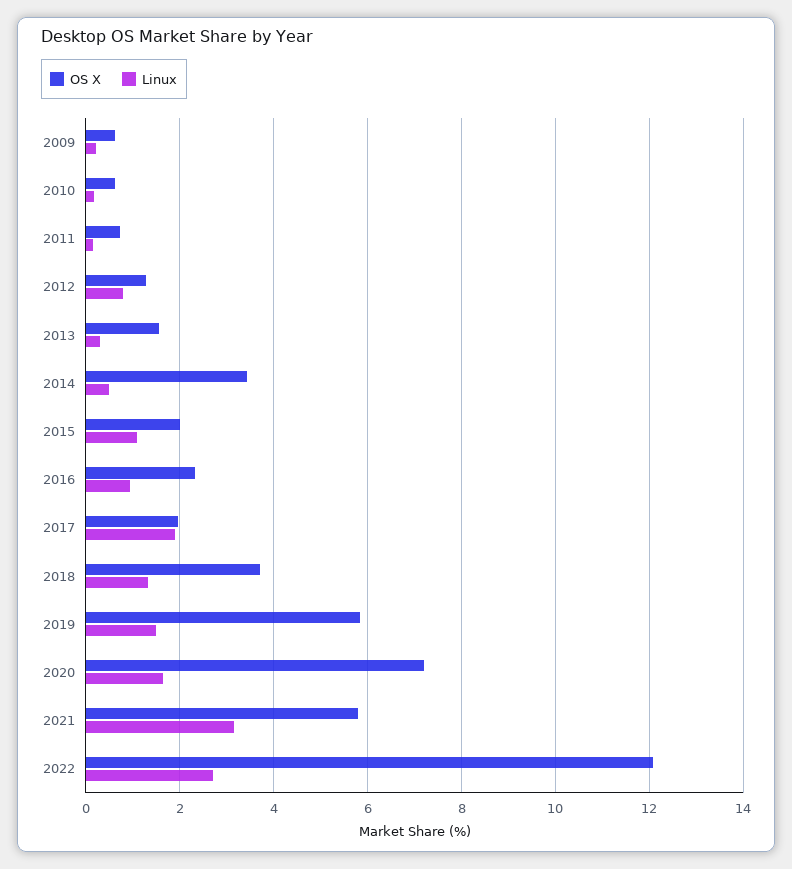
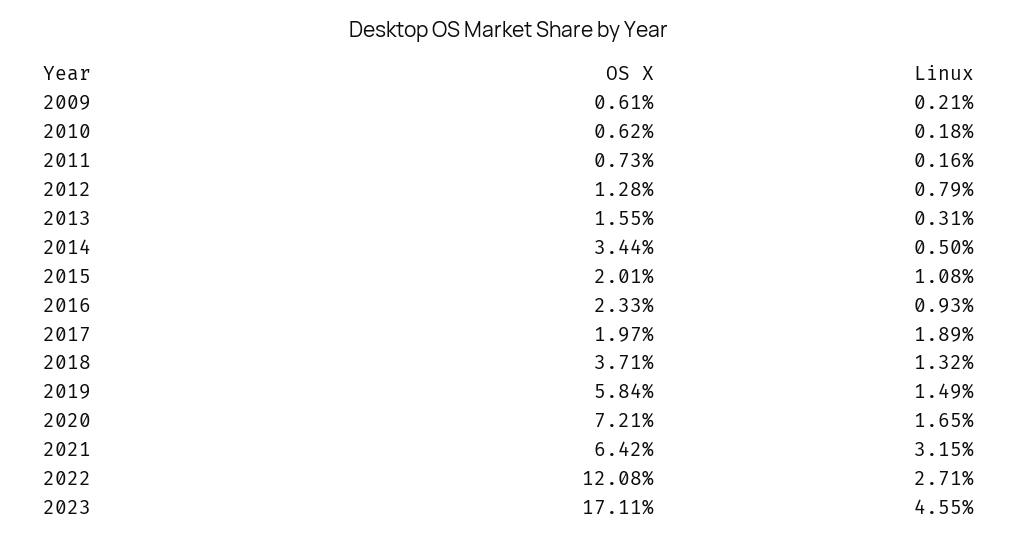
OS X, 2021: 5.8 -> 6.42
OS X, 2023: none -> 17.11
Linux, 2023: none -> 4.55

